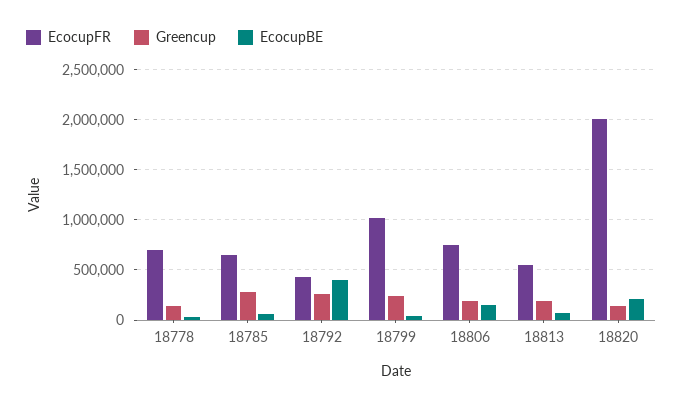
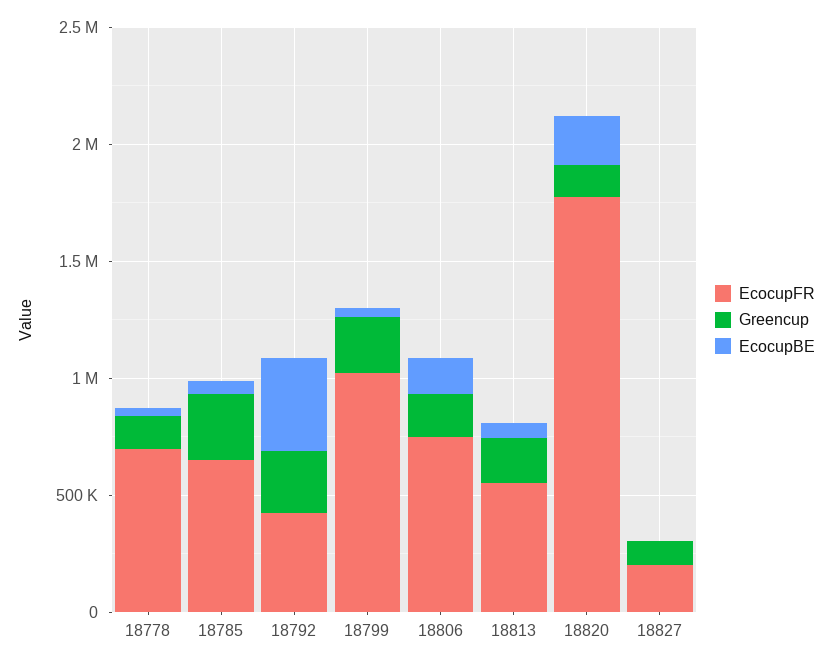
EcocupFR, 18820: 2000000 -> 1800000
EcocupFR, 18827: none -> 200000
Greencup, 18827: none -> 100000
EcocupBE, 18827: none -> 0

